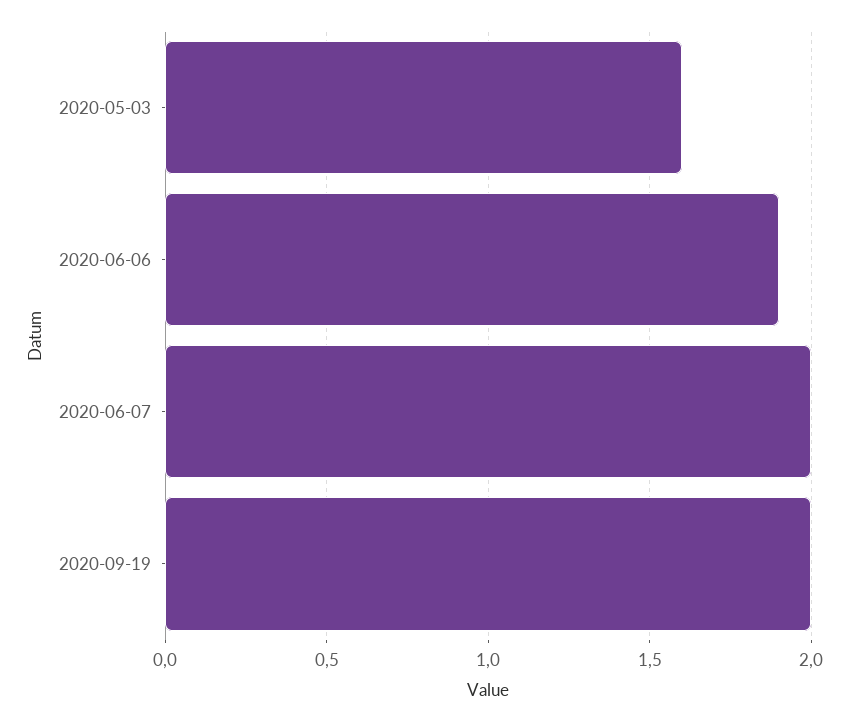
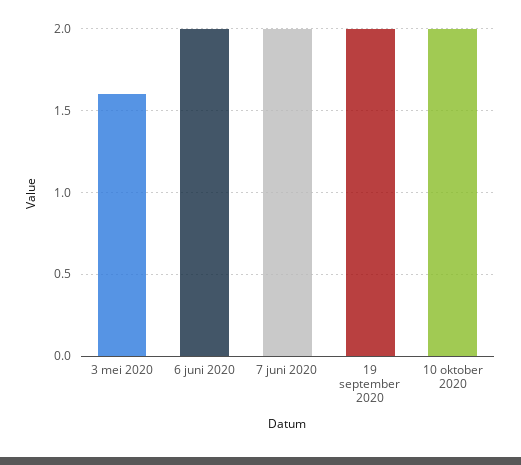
2020-06-06: 1.9 -> 2
10 oktober 2020: none -> 2

